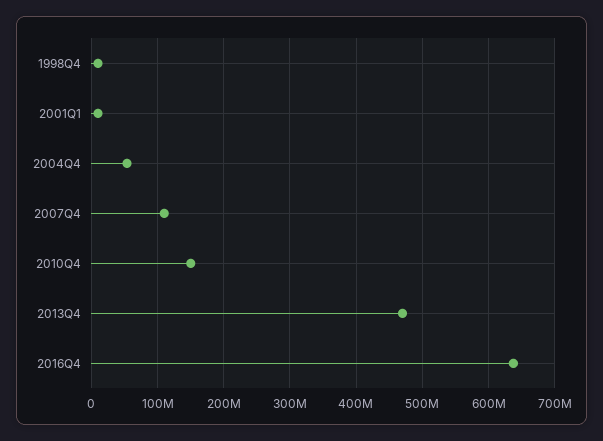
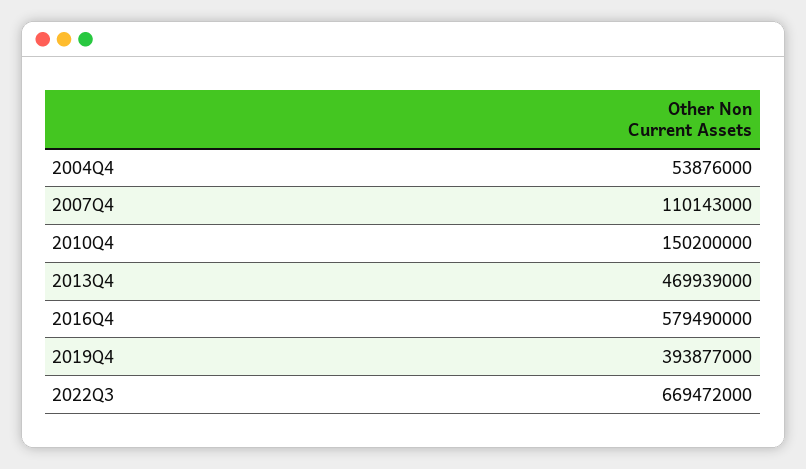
1998Q4: 10000000 -> none
2001Q1: 10000000 -> none
2016Q4: 640000000 -> 579490000
2019Q4: none -> 393877000
2022Q3: none -> 669472000

